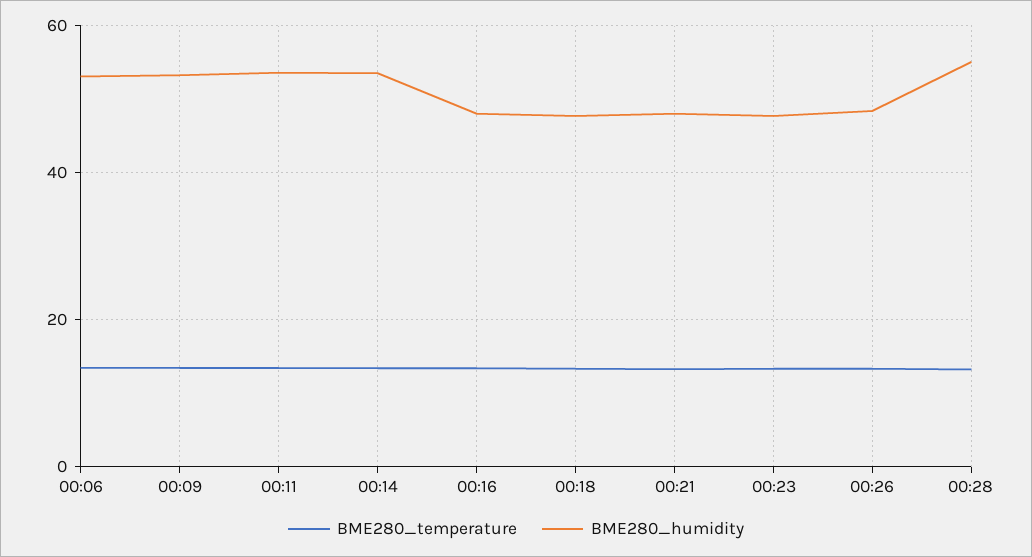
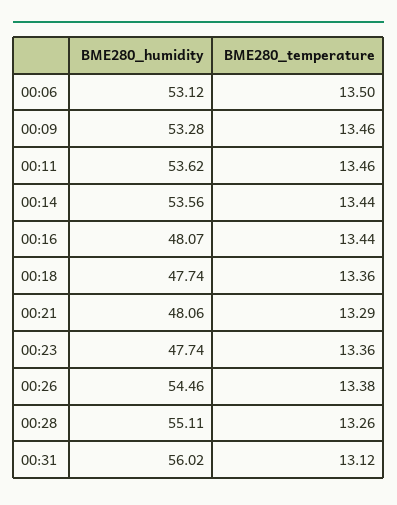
BME280_humidity, 00:26: 48 -> 54.46
BME280_humidity, 00:31: none -> 56.02
BME280_temperature, 00:31: none -> 13.12

